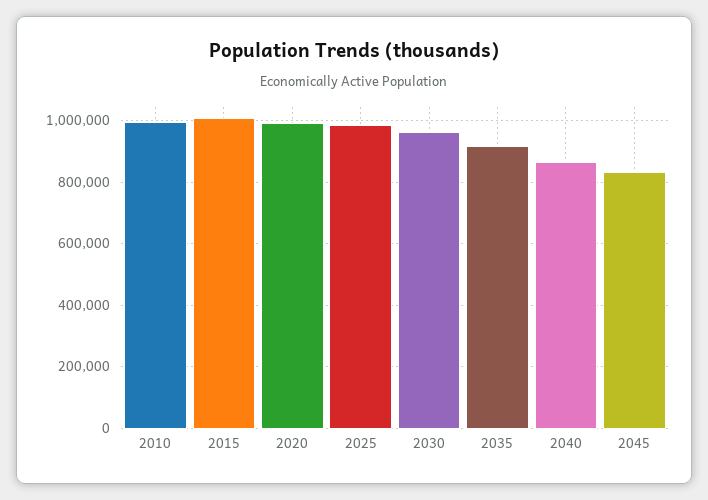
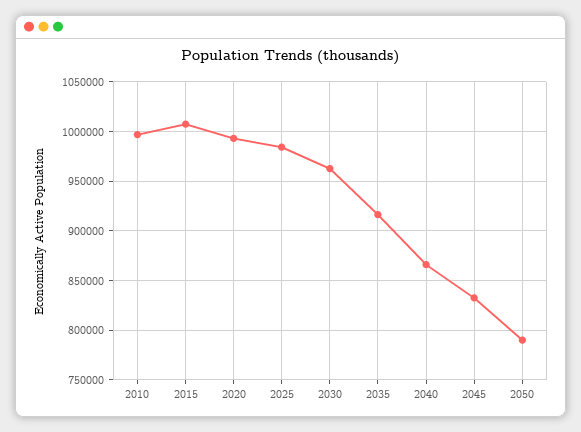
2050: none -> 790000

